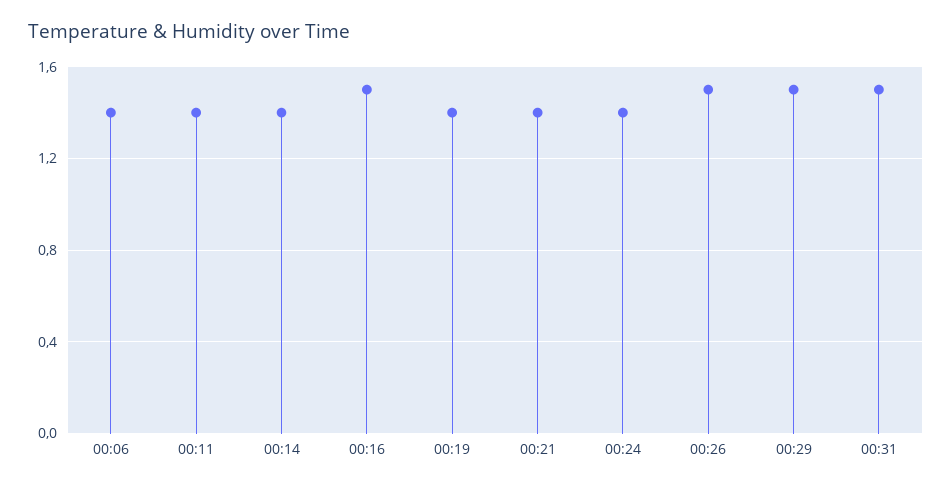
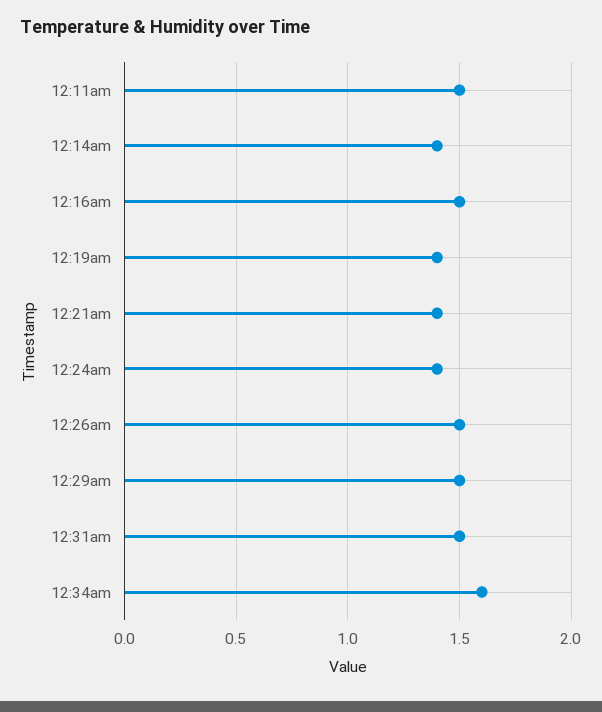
00:06: 1.4 -> none
00:11: 1.4 -> 1.5
12:34am: none -> 1.6

